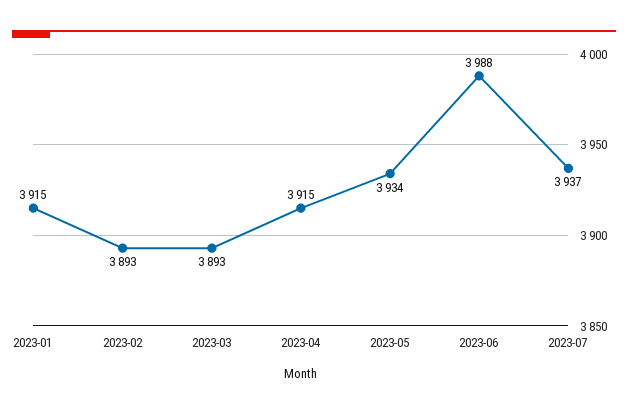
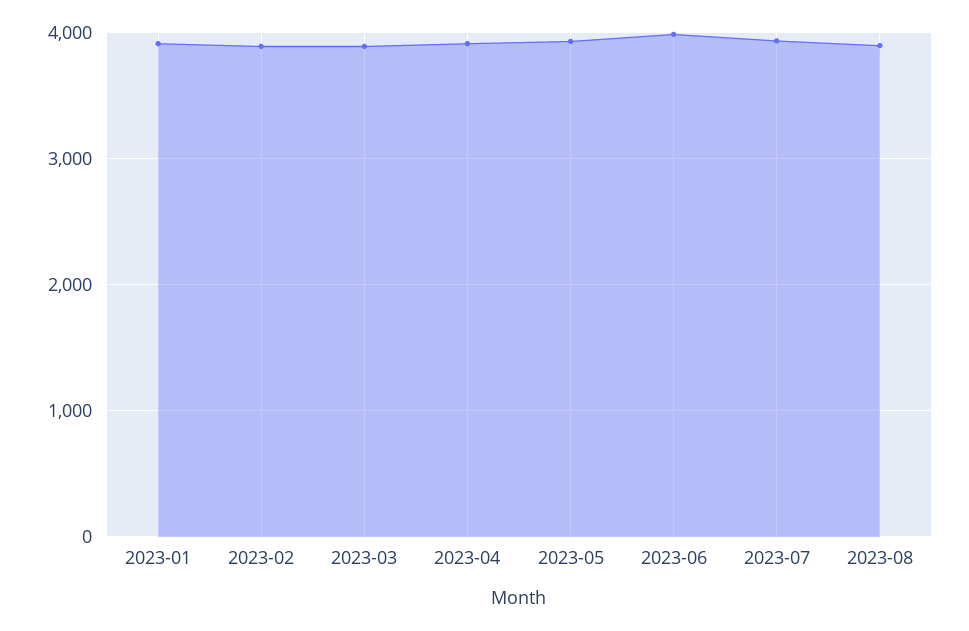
2023-08: none -> 3900

